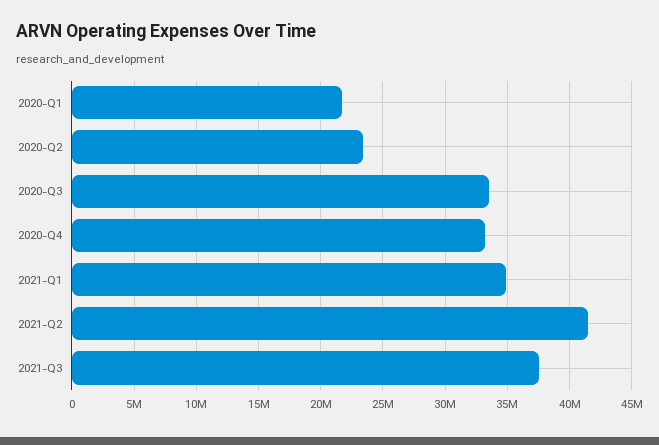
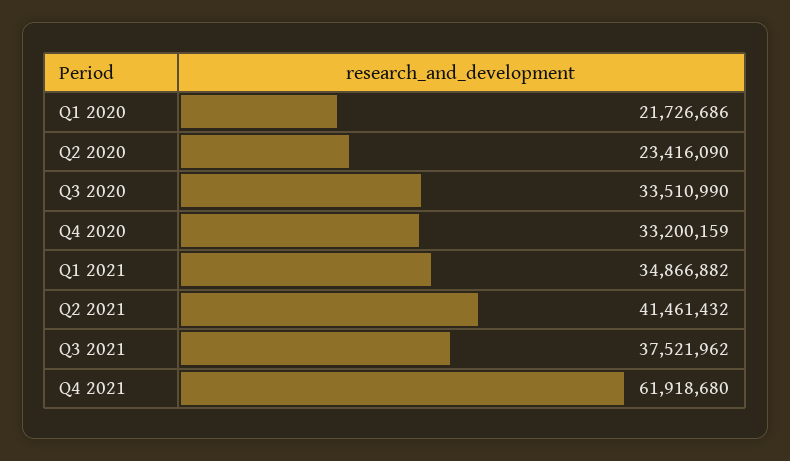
Q4 2021: none -> 61918680

